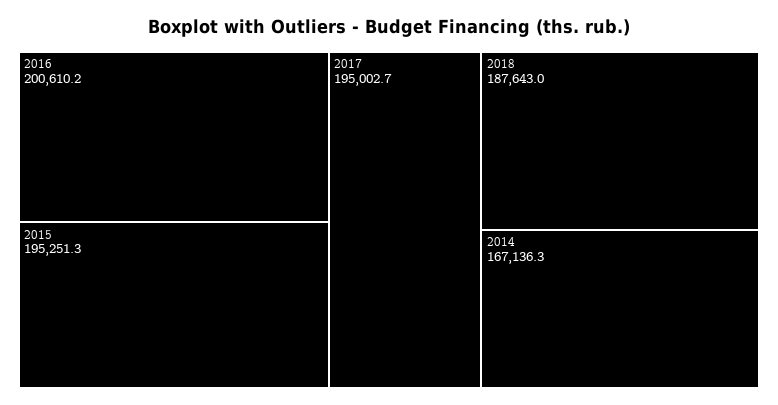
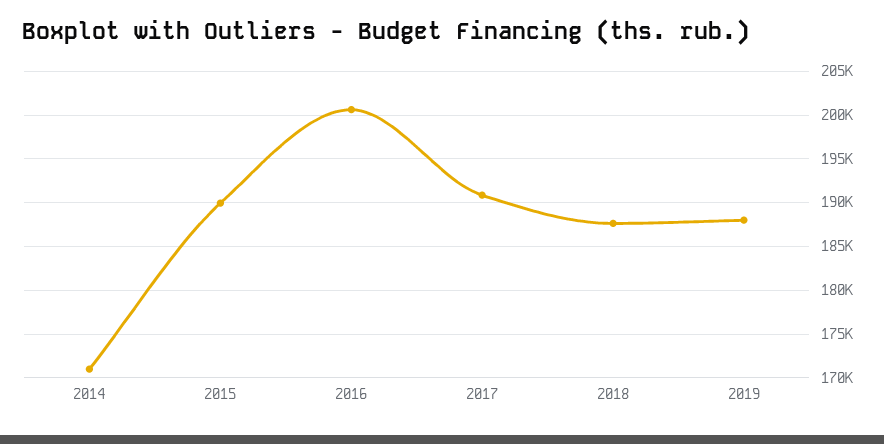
2015: 195251.3 -> 190000
2017: 195002.7 -> 191000
2014: 167136.3 -> 171000
2019: none -> 188000

